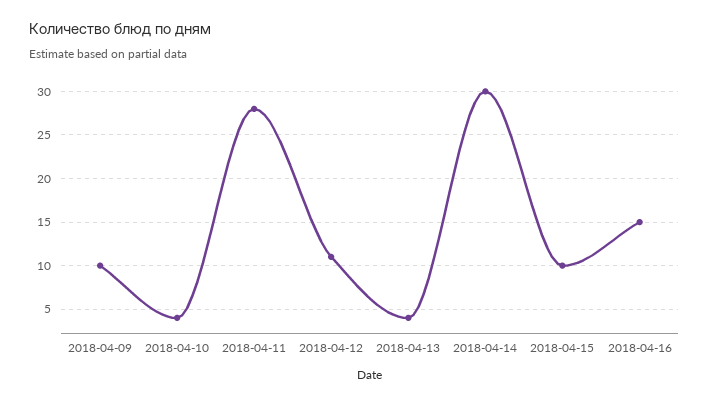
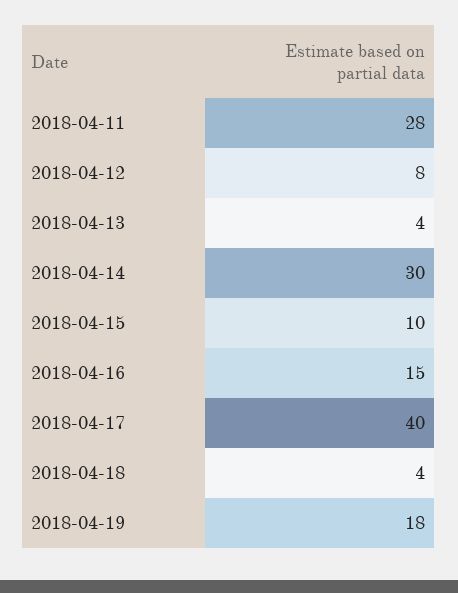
2018-04-09: 10 -> none
2018-04-10: 4 -> none
2018-04-12: 11 -> 8
2018-04-17: none -> 40
2018-04-18: none -> 4
2018-04-19: none -> 18

